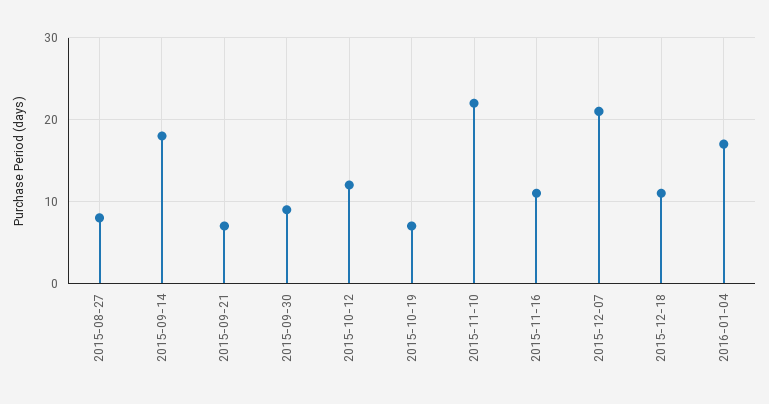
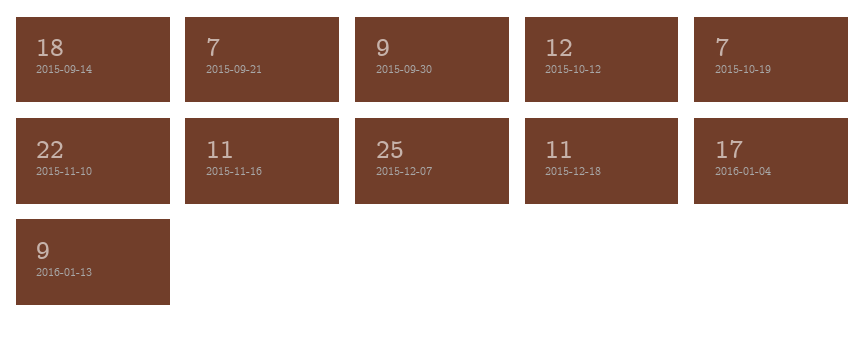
2015-08-27: 8 -> none
2015-12-07: 21 -> 25
2016-01-13: none -> 9

